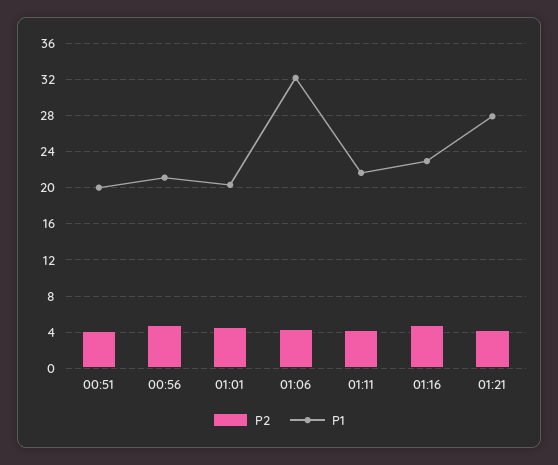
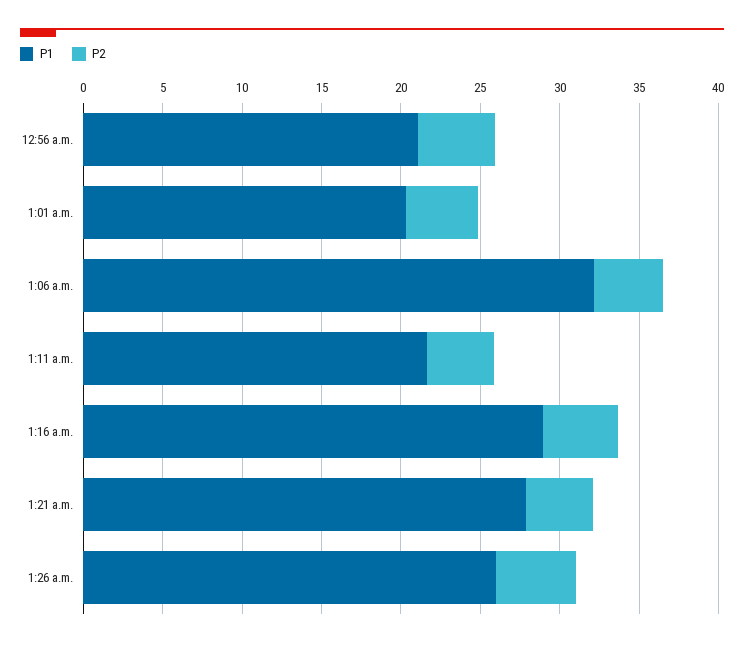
P2, 00:51: 4 -> none
P1, 00:51: 20 -> none
P1, 01:16: 23 -> 29
P1, 1:26 a.m.: none -> 26
P2, 1:26 a.m.: none -> 5

